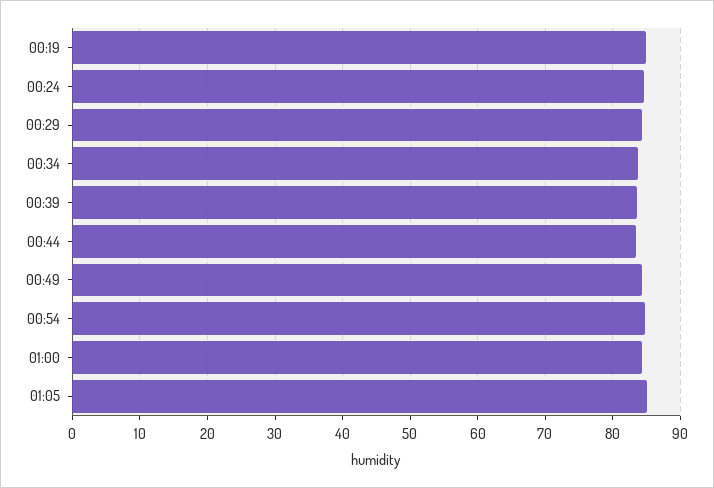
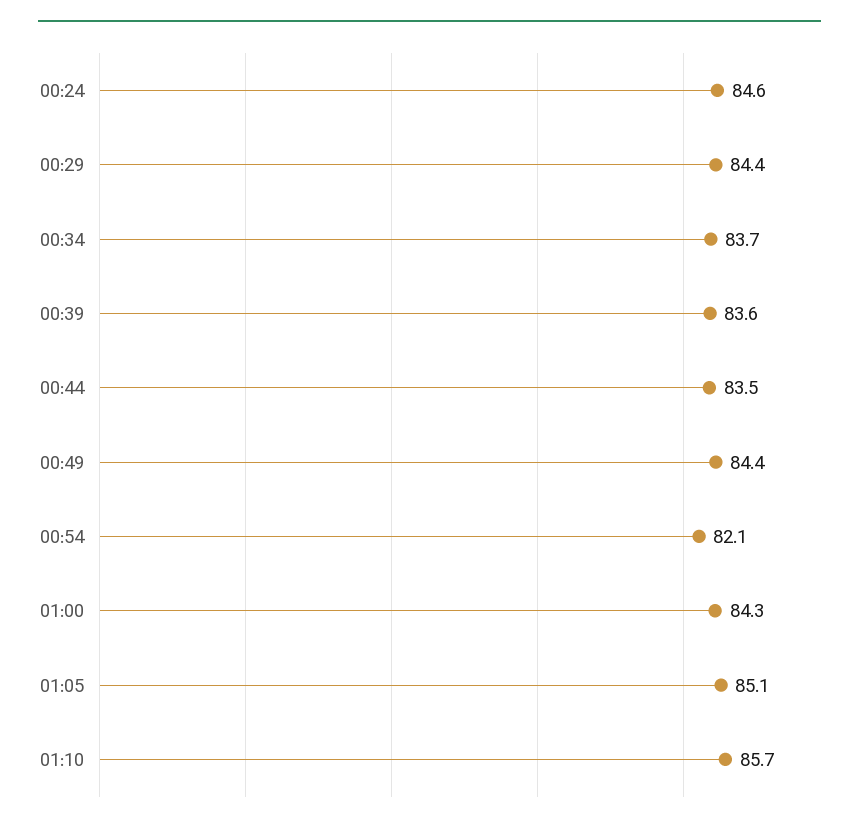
00:19: 85 -> none
00:54: 85 -> 82.1
01:10: none -> 85.7

